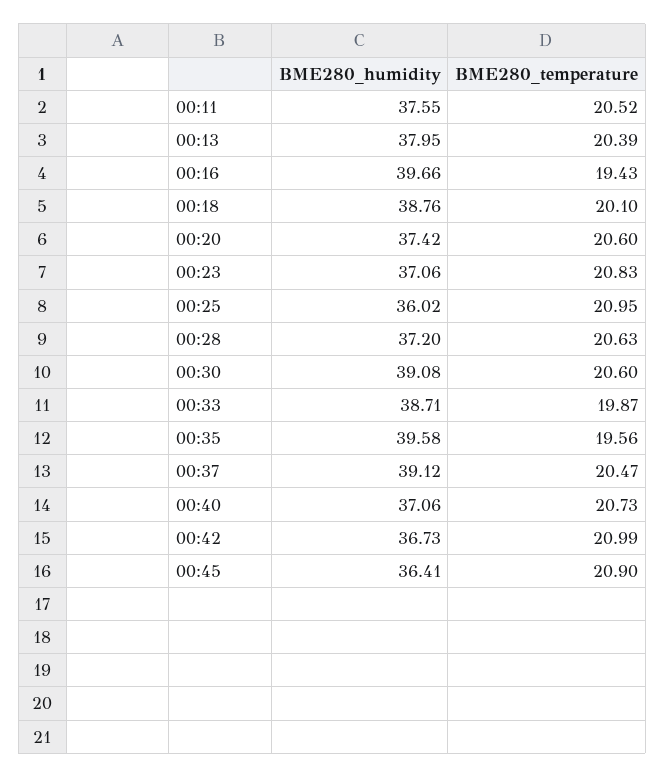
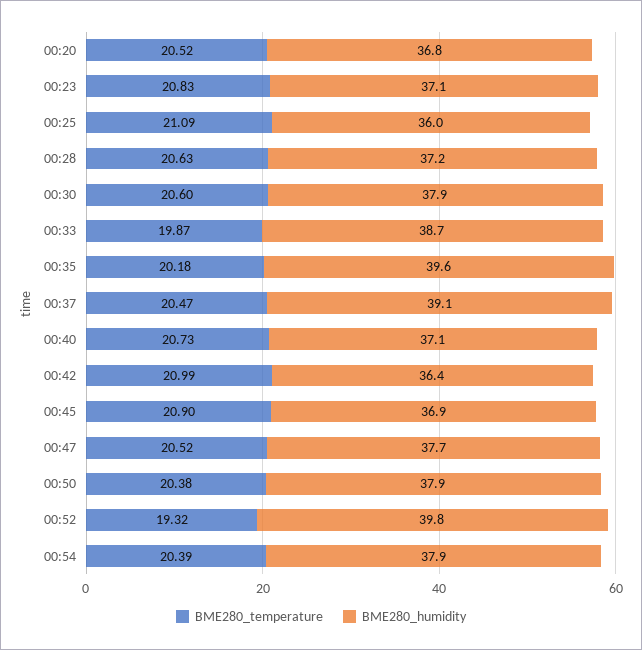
BME280_humidity, 00:11: 37.55 -> none
BME280_temperature, 00:11: 20.52 -> none
BME280_humidity, 00:13: 37.95 -> none
BME280_temperature, 00:13: 20.39 -> none
BME280_humidity, 00:16: 39.66 -> none
BME280_temperature, 00:16: 19.43 -> none
BME280_humidity, 00:18: 38.76 -> none
BME280_temperature, 00:18: 20.1 -> none
BME280_humidity, 00:20: 37.42 -> 36.8
BME280_temperature, 00:20: 20.6 -> 20.52
BME280_temperature, 00:25: 20.95 -> 21.09
BME280_humidity, 00:30: 39.08 -> 37.9
BME280_temperature, 00:35: 19.56 -> 20.18
BME280_humidity, 00:42: 36.73 -> 36.4
BME280_humidity, 00:45: 36.41 -> 36.9
BME280_temperature, 00:47: none -> 20.52
BME280_humidity, 00:47: none -> 37.7
BME280_temperature, 00:50: none -> 20.38
BME280_humidity, 00:50: none -> 37.9
BME280_temperature, 00:52: none -> 19.32
BME280_humidity, 00:52: none -> 39.8
BME280_temperature, 00:54: none -> 20.39
BME280_humidity, 00:54: none -> 37.9

